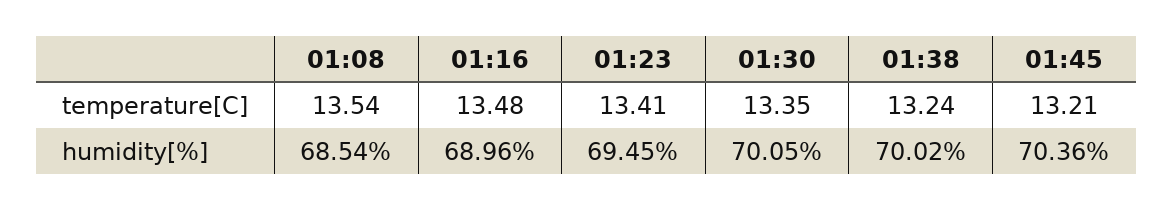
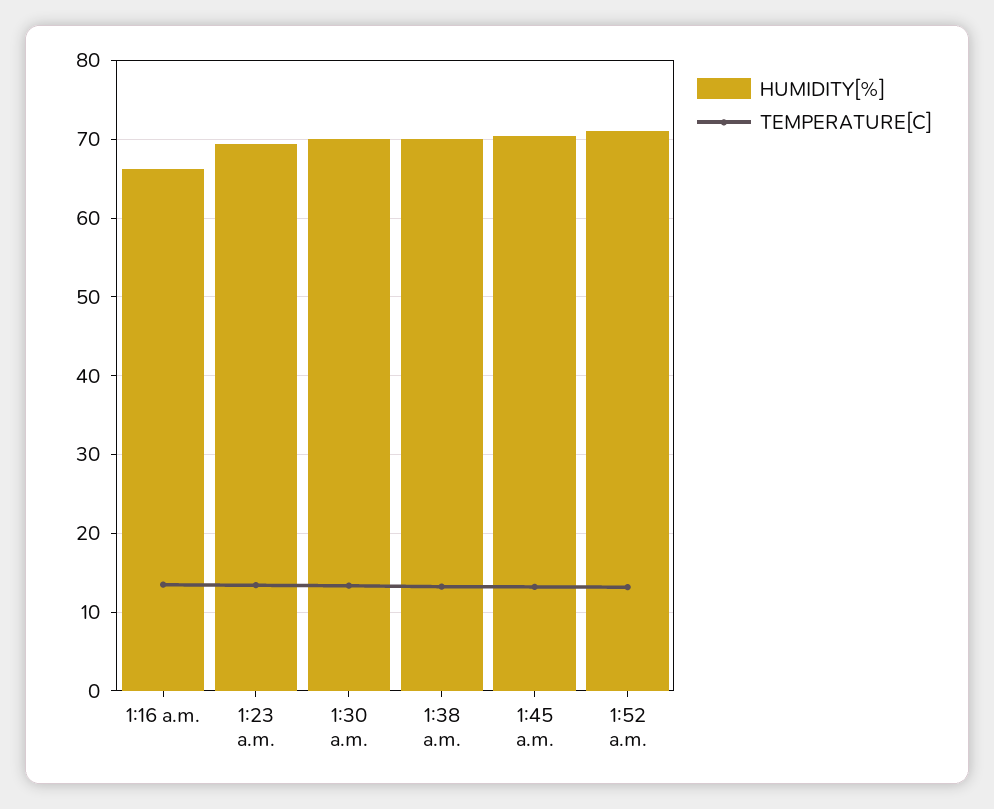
temperature[C], 01:08: 13.54 -> none
humidity[%], 01:08: 68.54 -> none
humidity[%], 01:16: 68.96 -> 66
humidity[%], 1:52 a.m.: none -> 71
temperature[C], 1:52 a.m.: none -> 13

